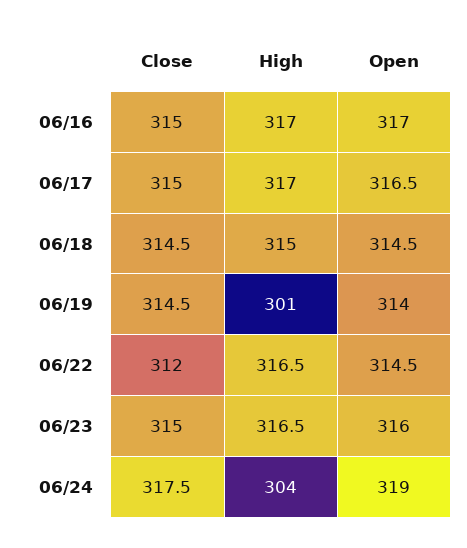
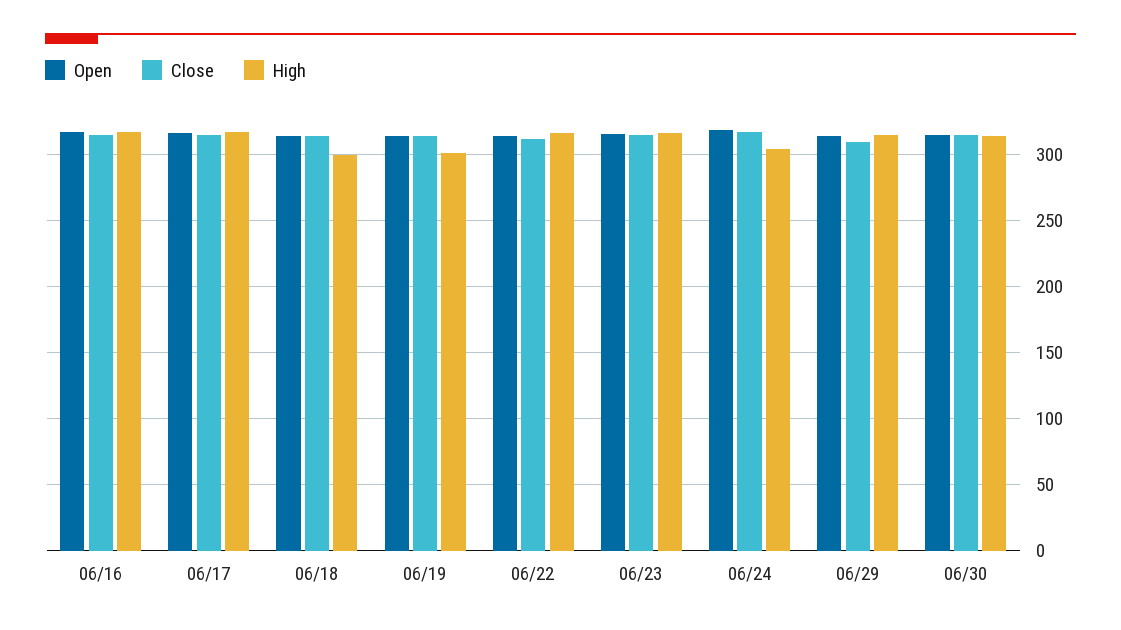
High, 06/18: 315 -> 300
Open, 06/29: none -> 315
Close, 06/29: none -> 310
High, 06/29: none -> 315
Open, 06/30: none -> 315
Close, 06/30: none -> 315
High, 06/30: none -> 315

